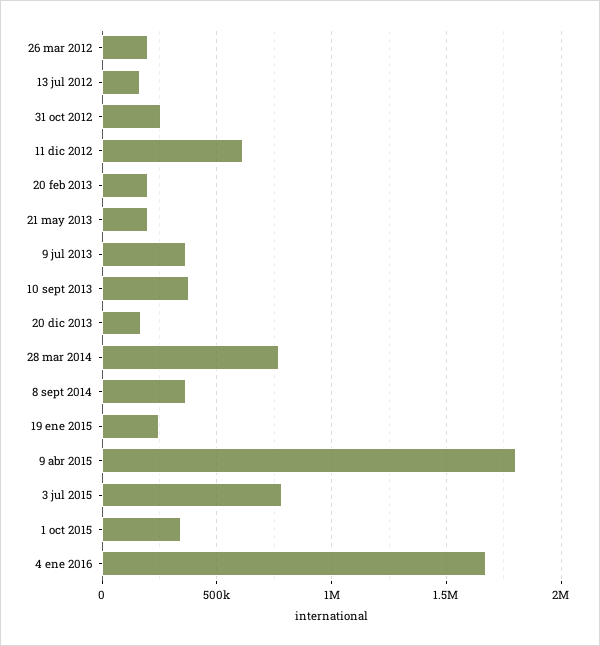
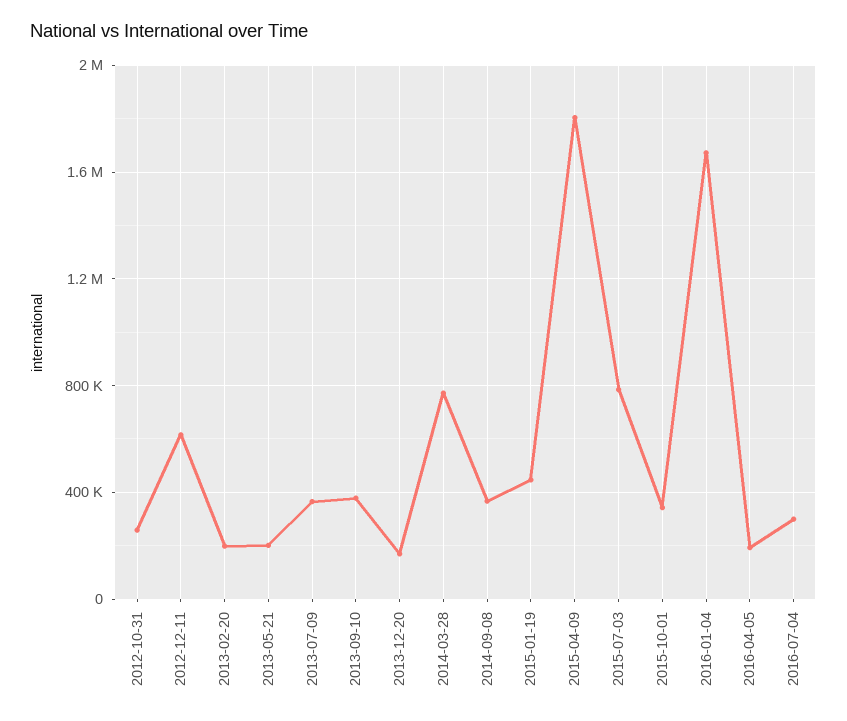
26 mar 2012: 200000 -> none
13 jul 2012: 150000 -> none
19 ene 2015: 250000 -> 450000
2016-04-05: none -> 200000
2016-07-04: none -> 300000

